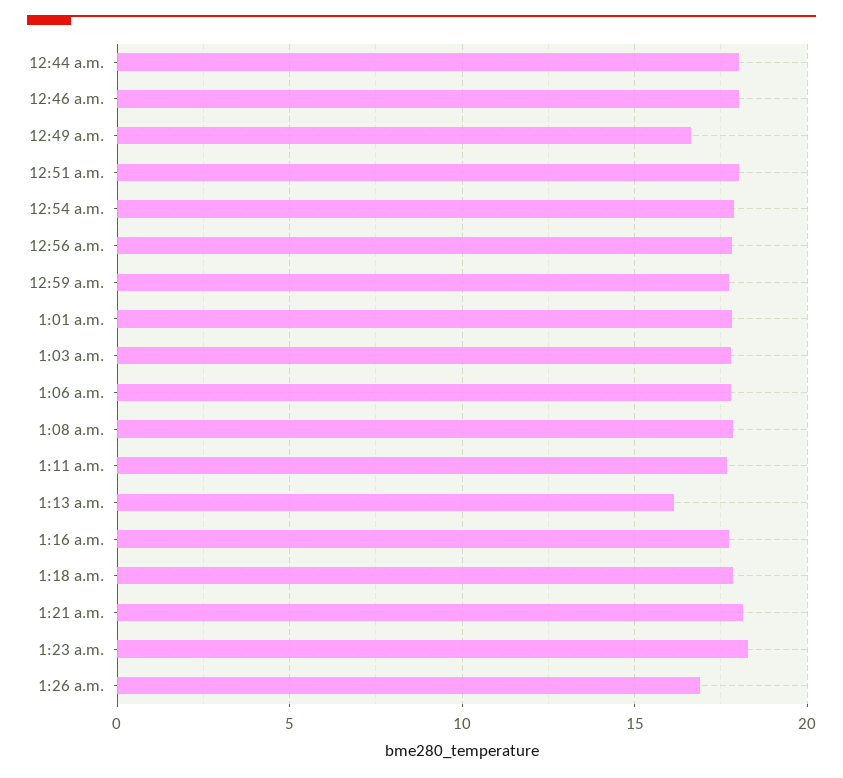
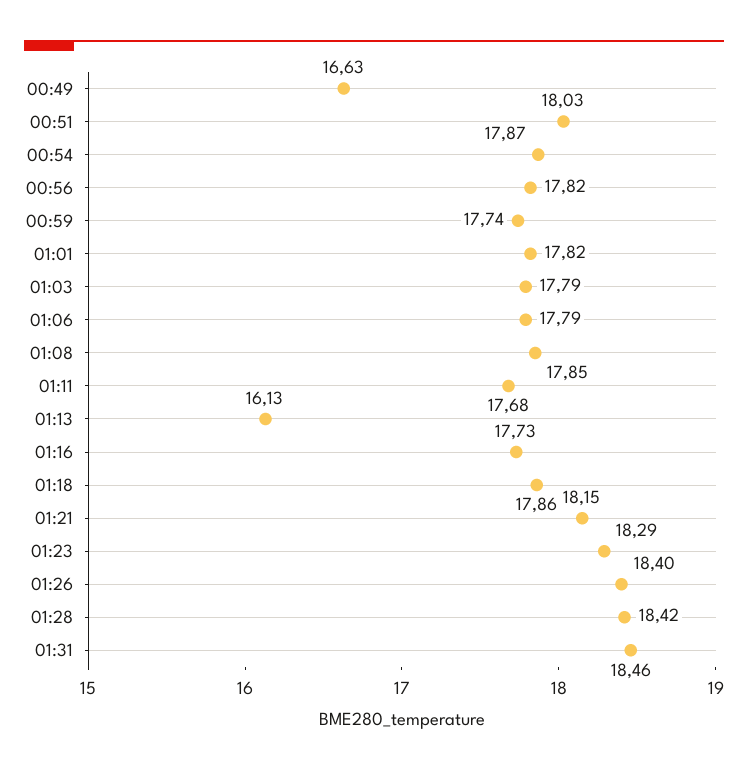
12:44 a.m.: 18 -> none
12:46 a.m.: 18 -> none
1:26 a.m.: 17 -> 18.4
01:28: none -> 18.42
01:31: none -> 18.46

